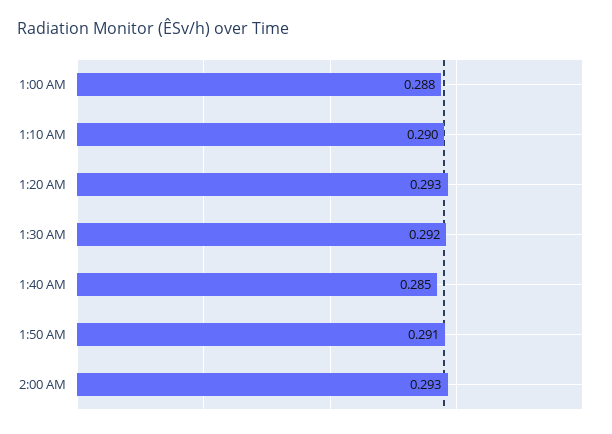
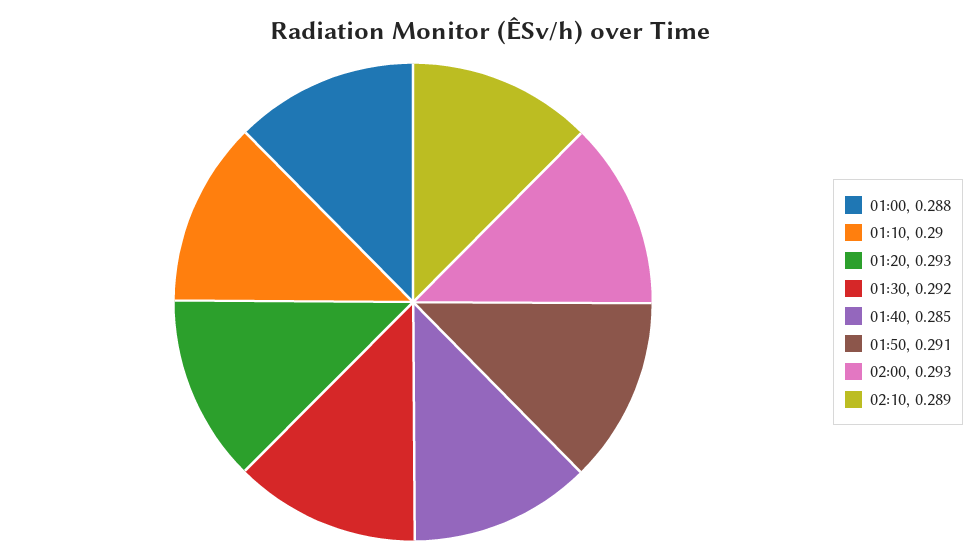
02:10: none -> 0.289

